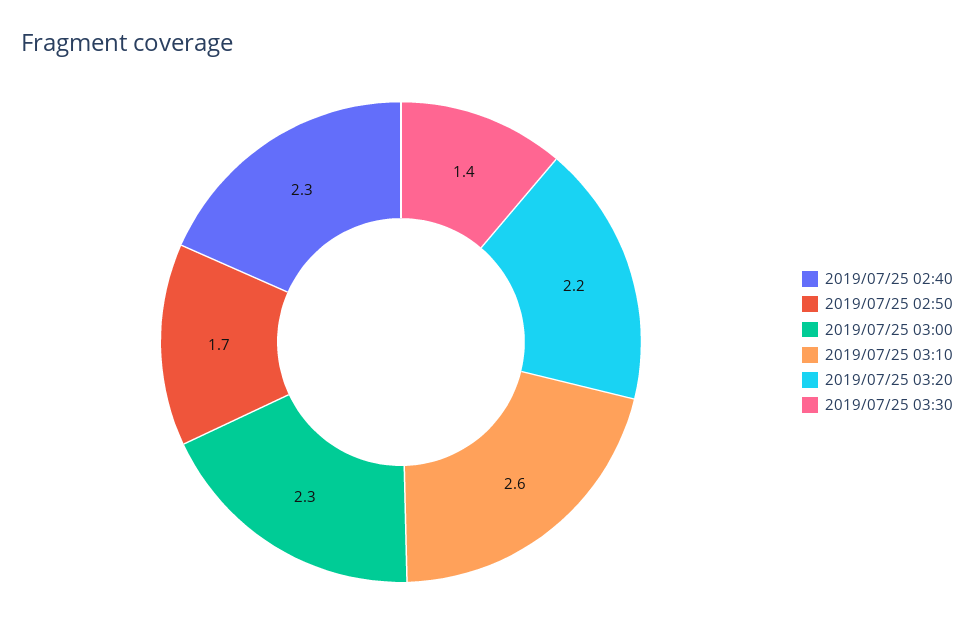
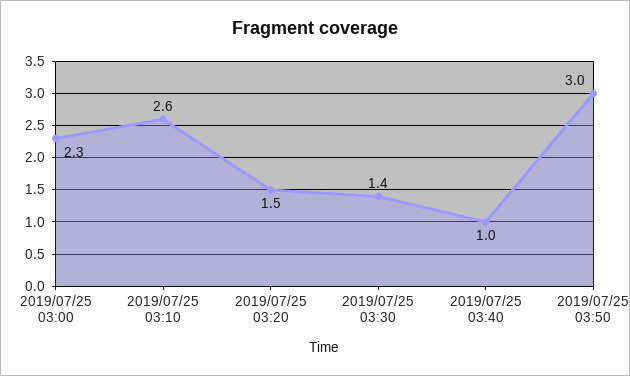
2019/07/25 02:40: 2.3 -> none
2019/07/25 02:50: 1.7 -> none
2019/07/25 03:20: 2.2 -> 1.5
2019/07/25 03:40: none -> 1
2019/07/25 03:50: none -> 3

